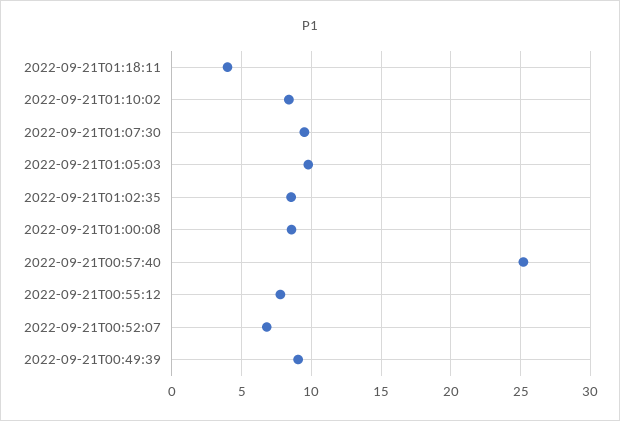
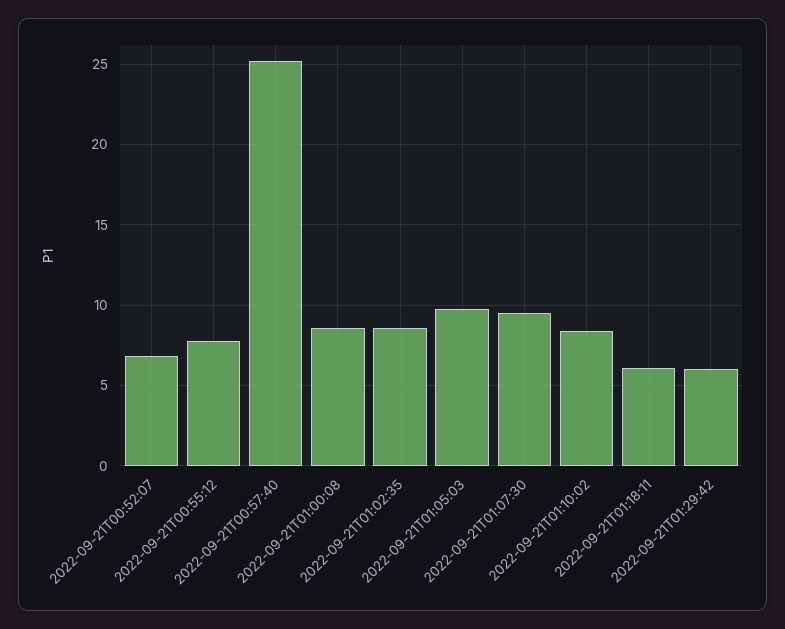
2022-09-21T01:18:11: 4 -> 6
2022-09-21T00:49:39: 9 -> none
2022-09-21T01:29:42: none -> 6

